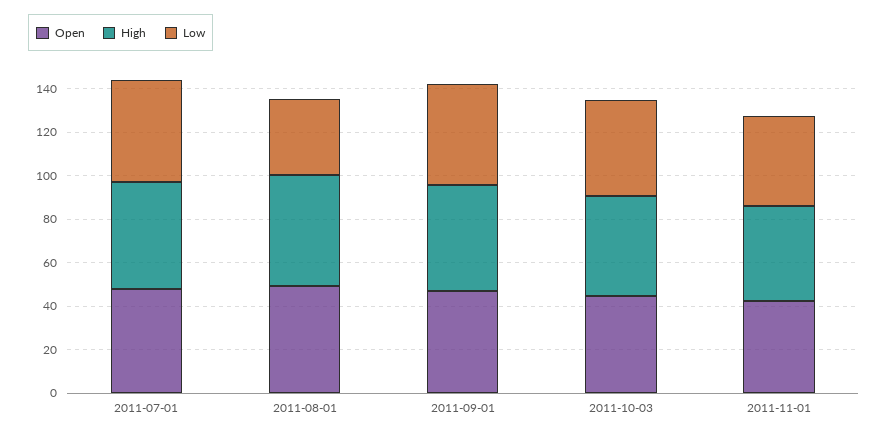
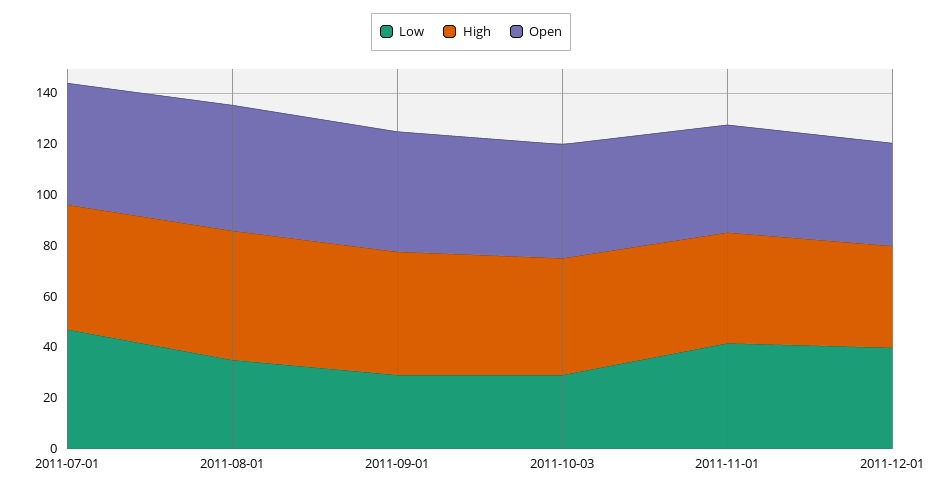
Low, 2011-09-01: 45 -> 30
Low, 2011-10-03: 45 -> 30
Low, 2011-12-01: none -> 40
High, 2011-12-01: none -> 40
Open, 2011-12-01: none -> 40

